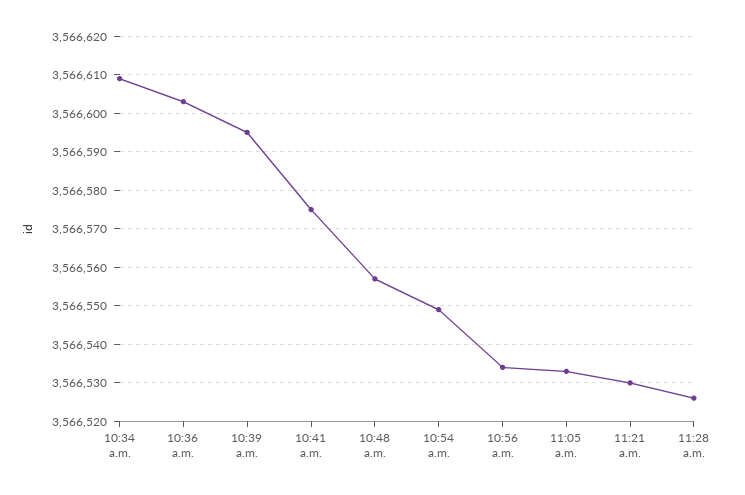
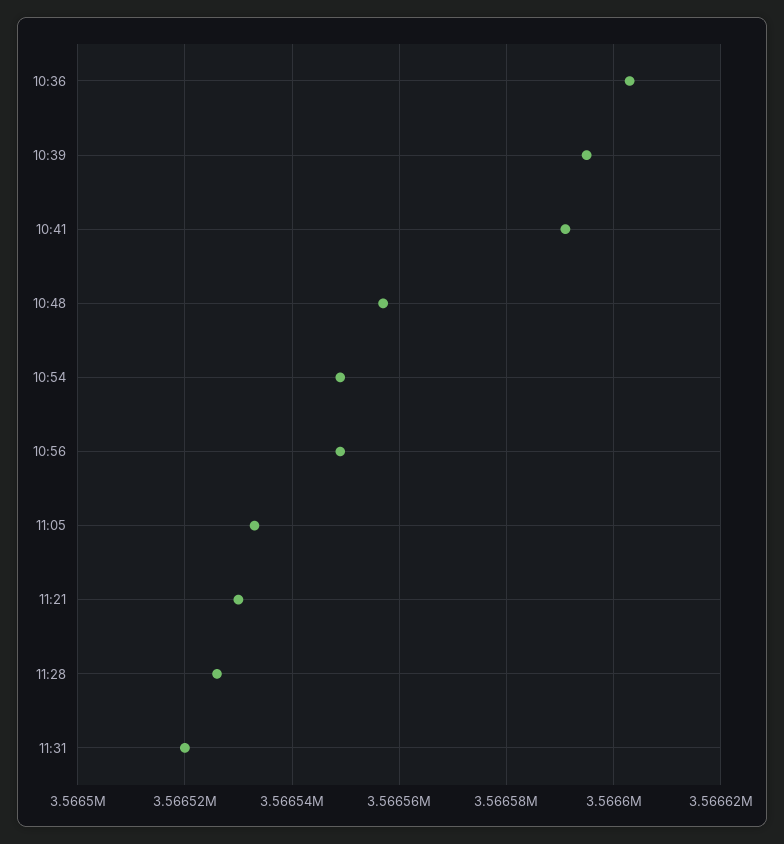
10:34 a.m.: 3566610 -> none
10:41 a.m.: 3566575 -> 3566590
10:56 a.m.: 3566535 -> 3566550
11:31: none -> 3566520

